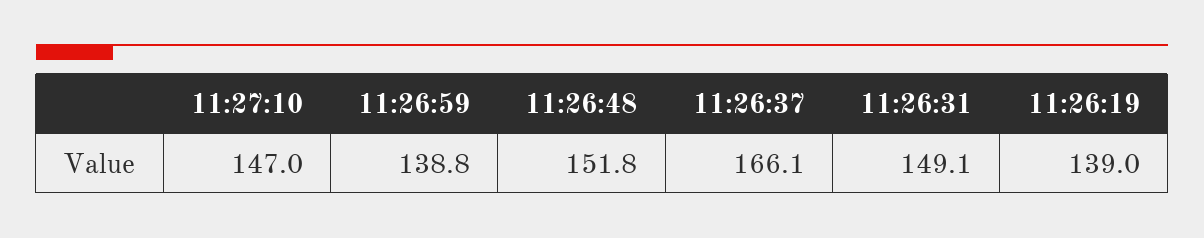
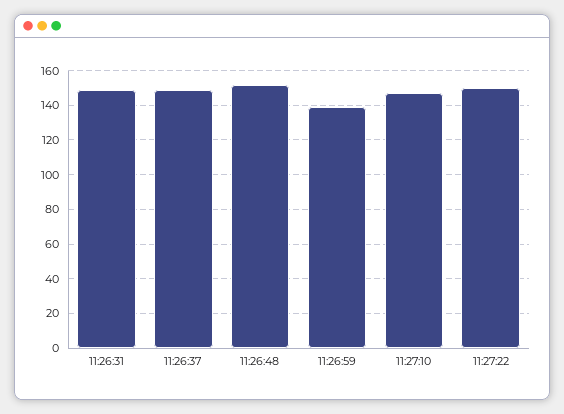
11:26:37: 166.1 -> 150
11:26:19: 139 -> none
11:27:22: none -> 150

